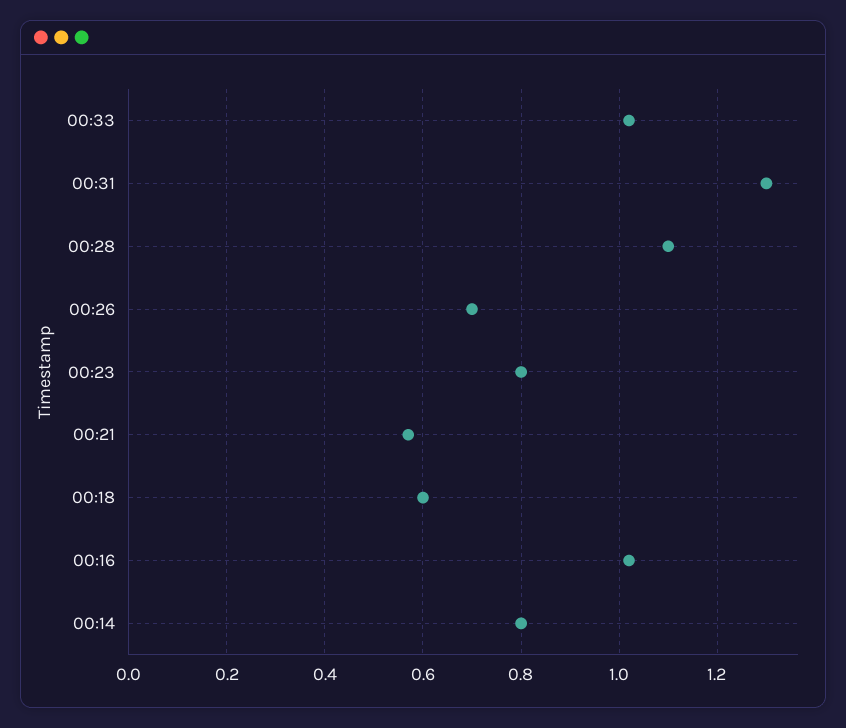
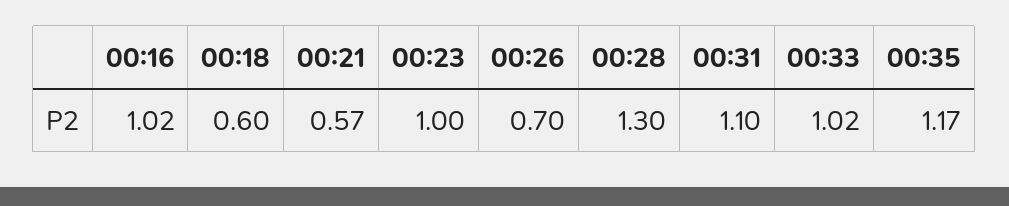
00:31: 1.3 -> 1.1
00:28: 1.1 -> 1.3
00:23: 0.8 -> 1
00:14: 0.8 -> none
00:35: none -> 1.17

